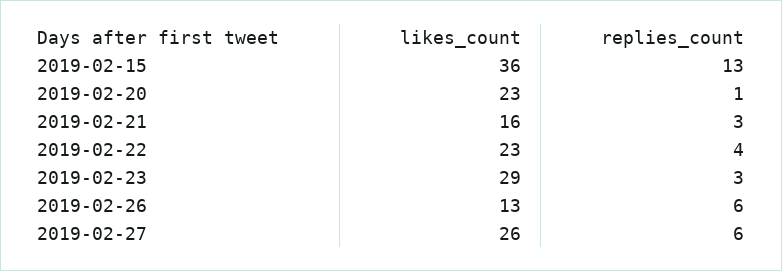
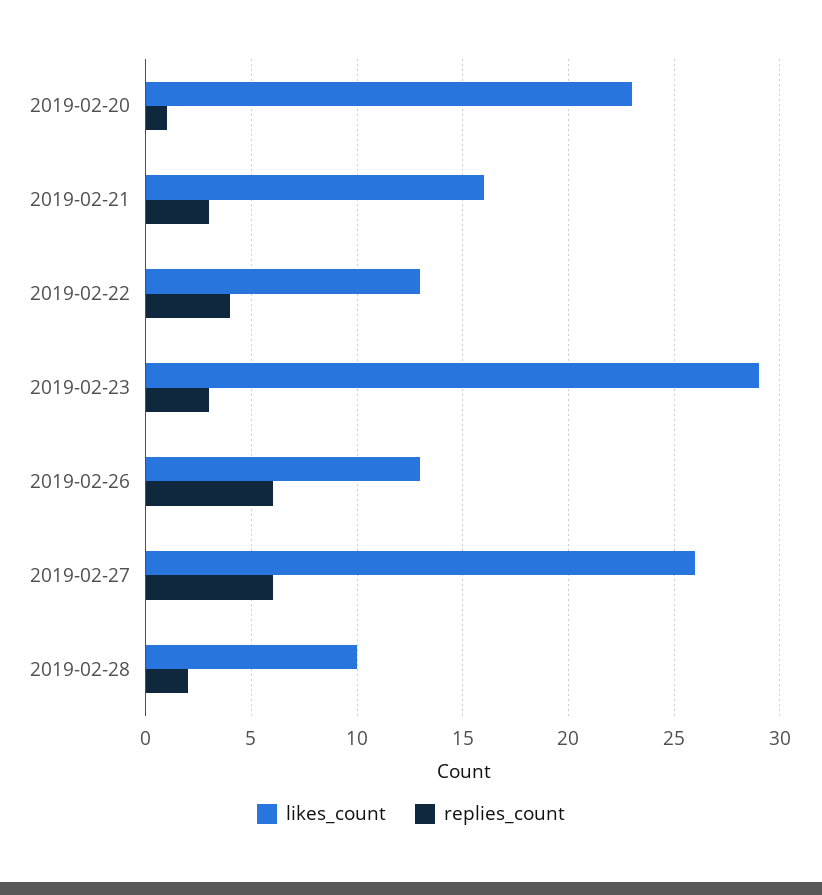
likes_count, 2019-02-15: 36 -> none
replies_count, 2019-02-15: 13 -> none
likes_count, 2019-02-22: 23 -> 13
likes_count, 2019-02-28: none -> 10
replies_count, 2019-02-28: none -> 2

